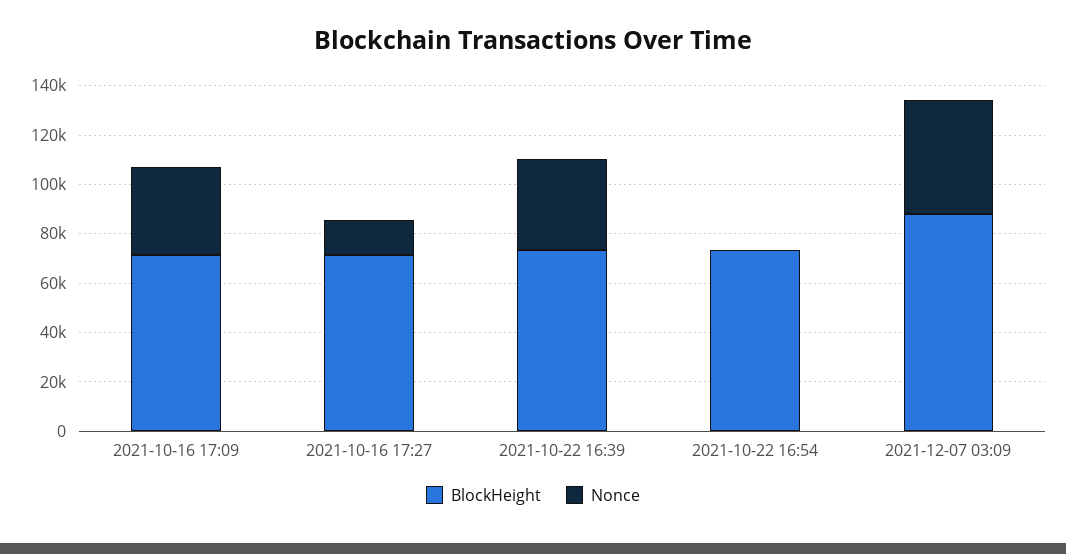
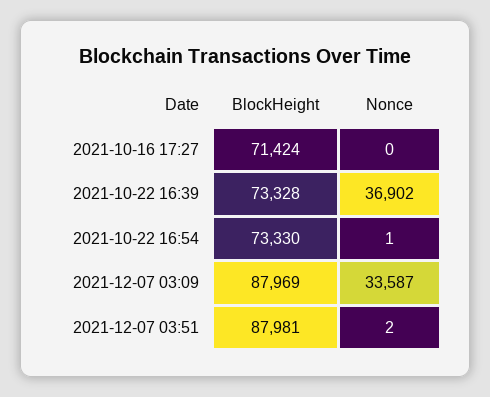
BlockHeight, 2021-10-16 17:09: 70000 -> none
Nonce, 2021-10-16 17:09: 35000 -> none
Nonce, 2021-10-16 17:27: 15000 -> 0
Nonce, 2021-12-07 03:09: 45000 -> 33587
BlockHeight, 2021-12-07 03:51: none -> 87981
Nonce, 2021-12-07 03:51: none -> 2

